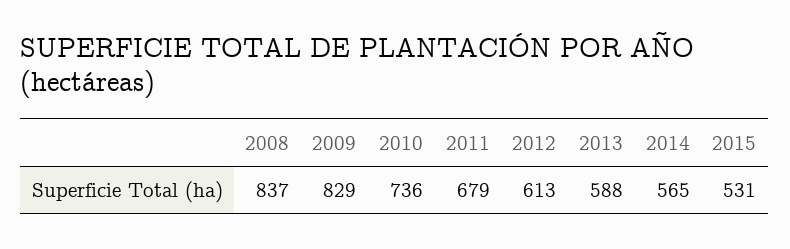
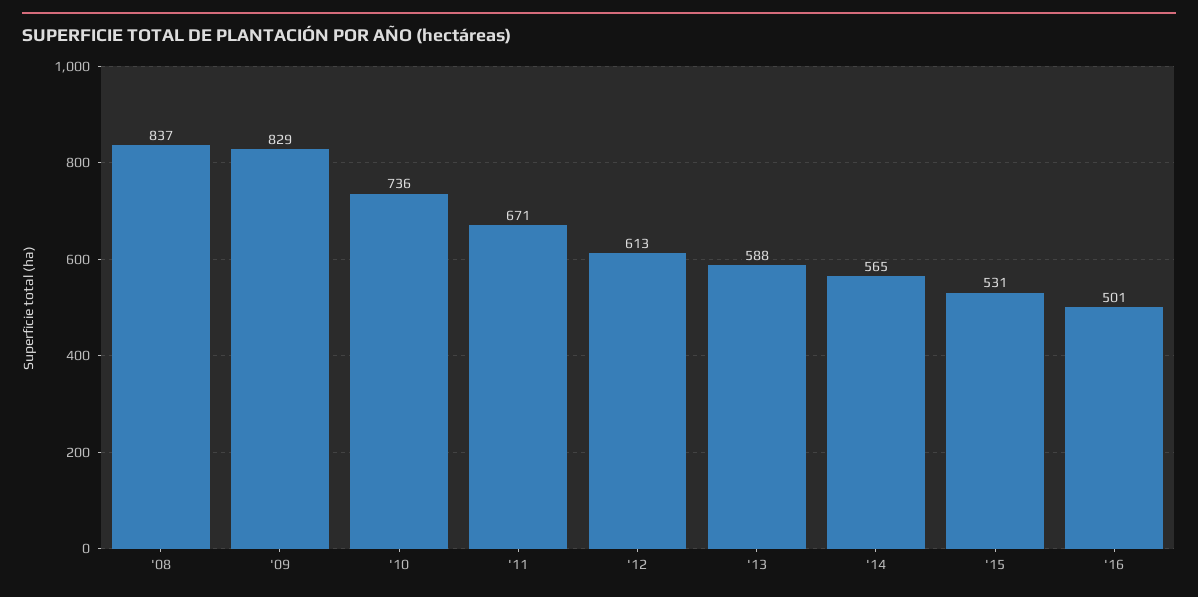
2011: 679 -> 671
'16: none -> 501

